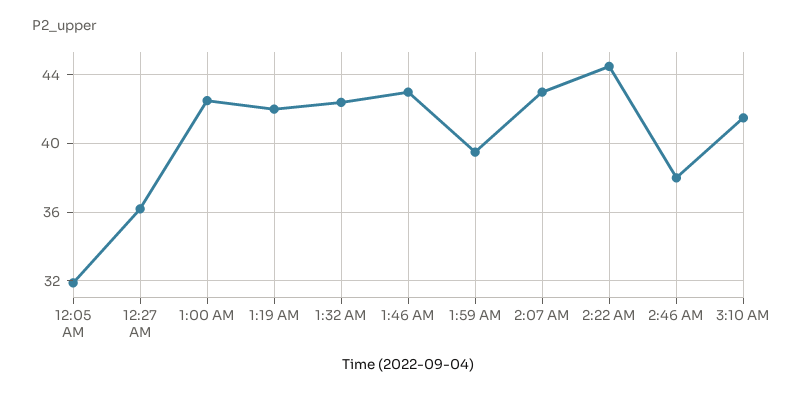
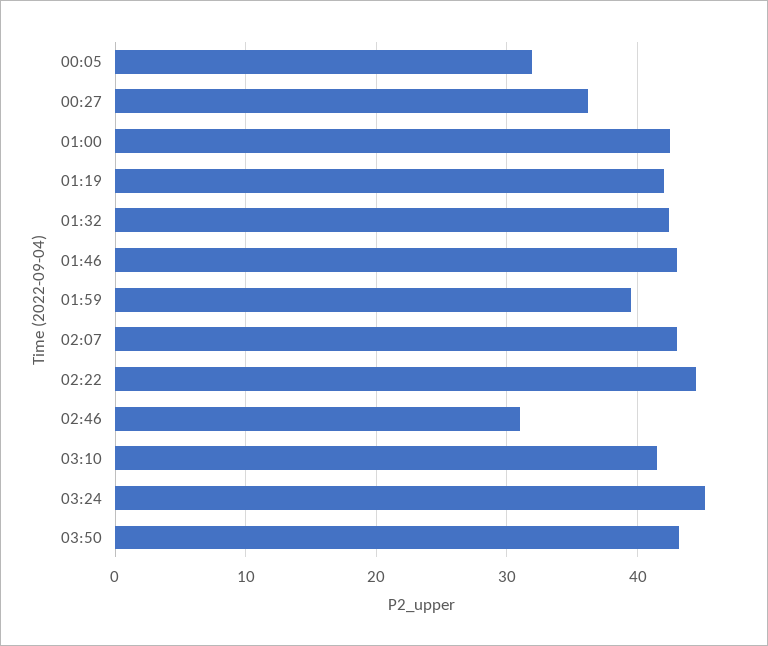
2:46 AM: 38 -> 31
03:24: none -> 45
03:50: none -> 43

